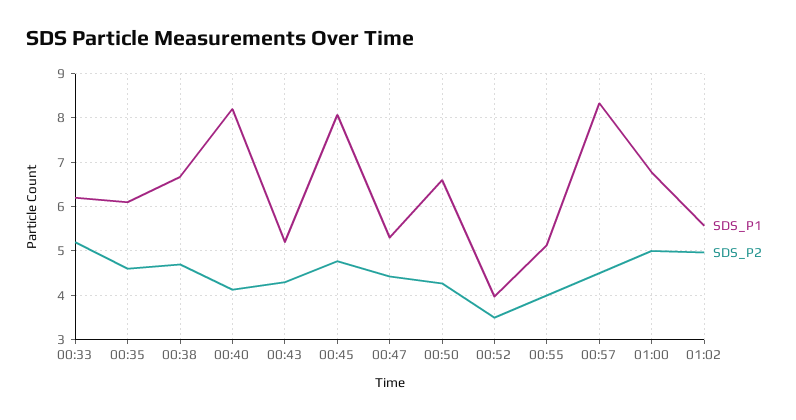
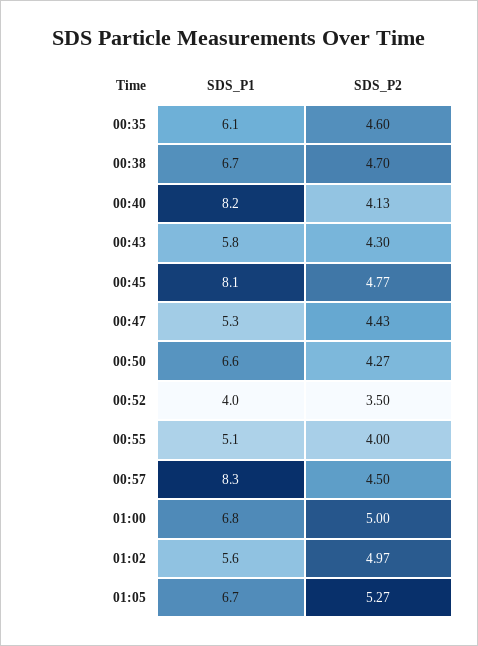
SDS_P1, 00:33: 6.2 -> none
SDS_P2, 00:33: 5.2 -> none
SDS_P1, 00:43: 5.2 -> 5.8
SDS_P1, 01:05: none -> 6.7
SDS_P2, 01:05: none -> 5.27

